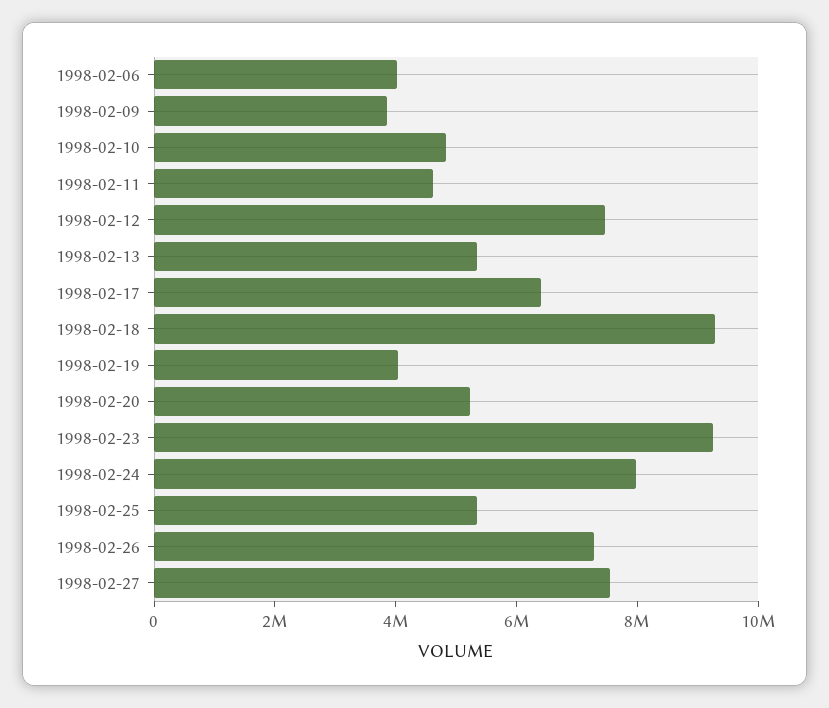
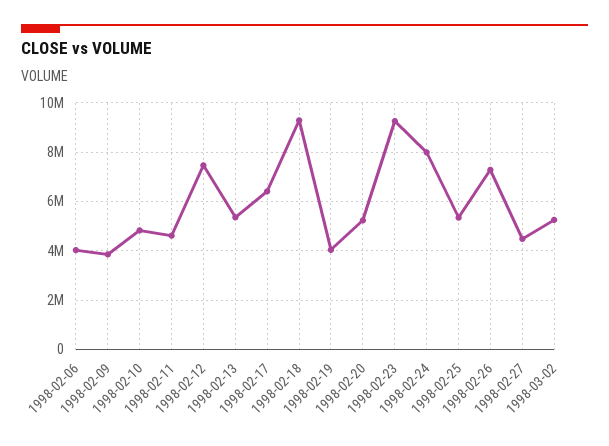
1998-02-27: 7500000 -> 4500000
1998-03-02: none -> 5250000

